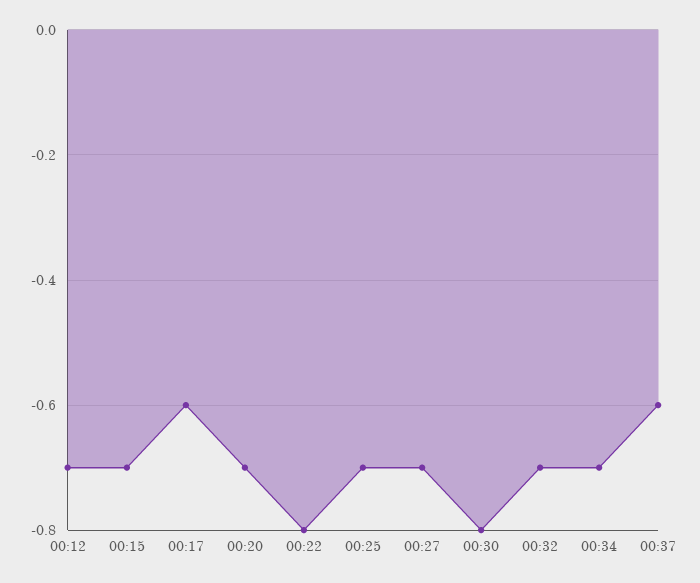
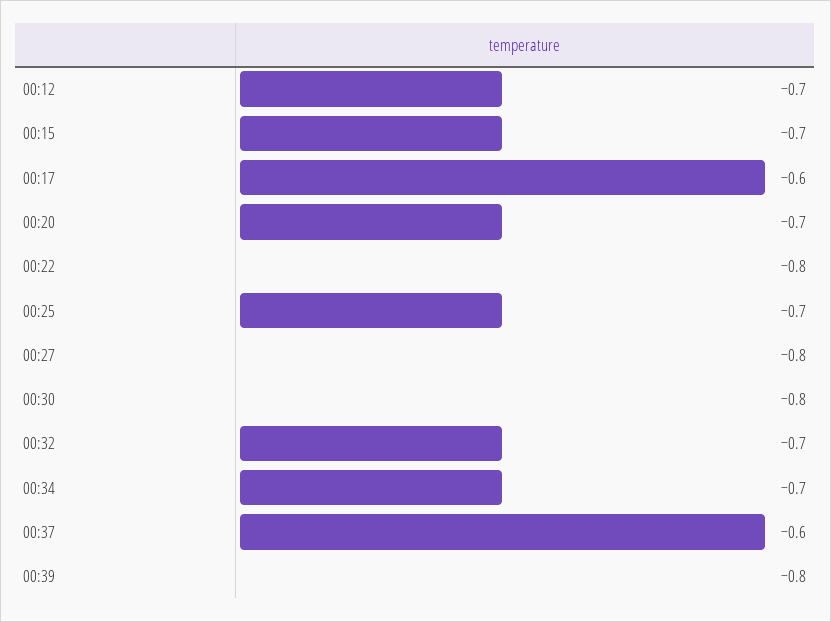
00:27: -0.7 -> -0.8
00:39: none -> -0.8

